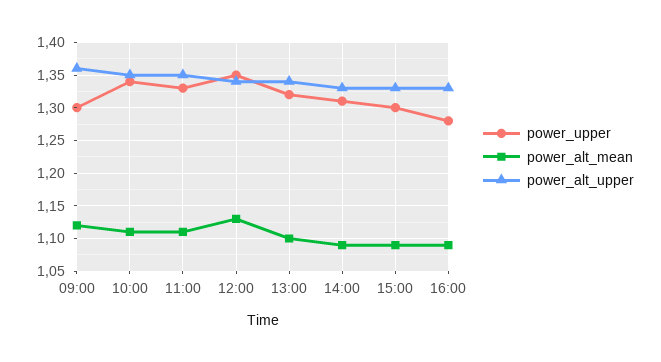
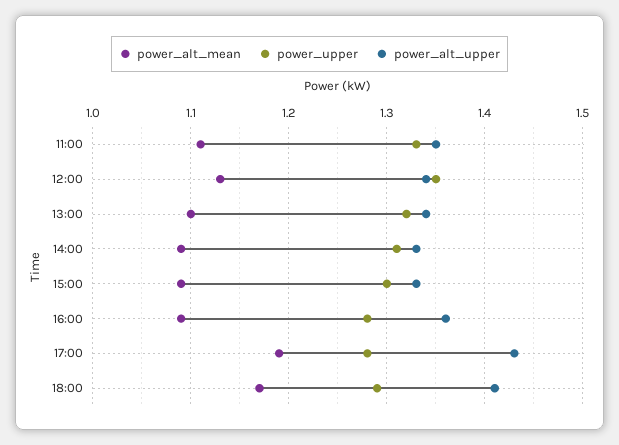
power_upper, 09:00: 1.3 -> none
power_alt_mean, 09:00: 1.12 -> none
power_alt_upper, 09:00: 1.36 -> none
power_upper, 10:00: 1.34 -> none
power_alt_mean, 10:00: 1.11 -> none
power_alt_upper, 10:00: 1.35 -> none
power_alt_upper, 16:00: 1.33 -> 1.36
power_alt_mean, 17:00: none -> 1.19
power_upper, 17:00: none -> 1.28
power_alt_upper, 17:00: none -> 1.43
power_alt_mean, 18:00: none -> 1.17
power_upper, 18:00: none -> 1.29
power_alt_upper, 18:00: none -> 1.41

